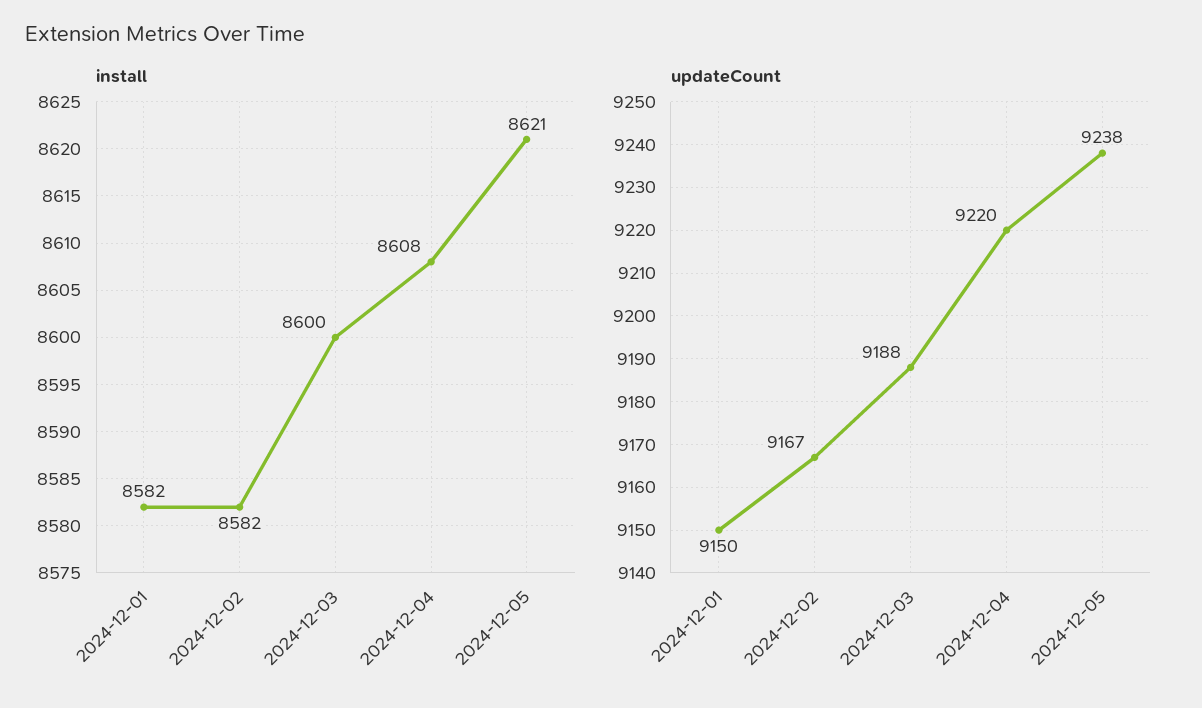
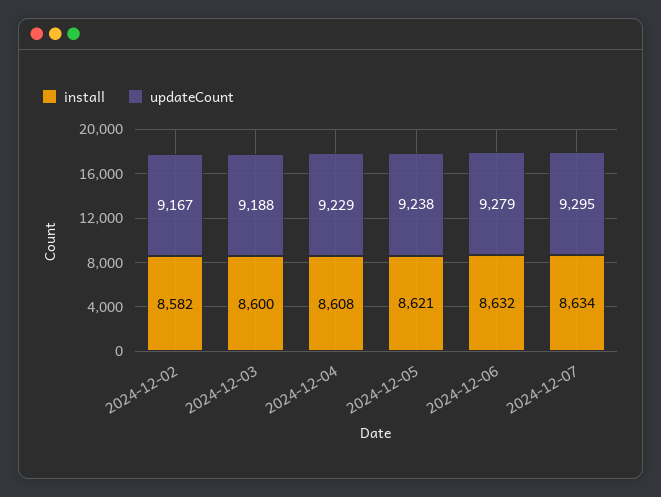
install, 2024-12-01: 8582 -> none
updateCount, 2024-12-01: 9150 -> none
updateCount, 2024-12-04: 9220 -> 9229
install, 2024-12-06: none -> 8632
updateCount, 2024-12-06: none -> 9279
install, 2024-12-07: none -> 8634
updateCount, 2024-12-07: none -> 9295

